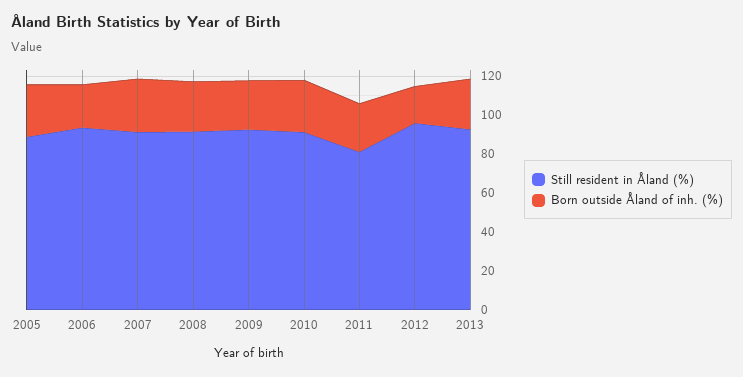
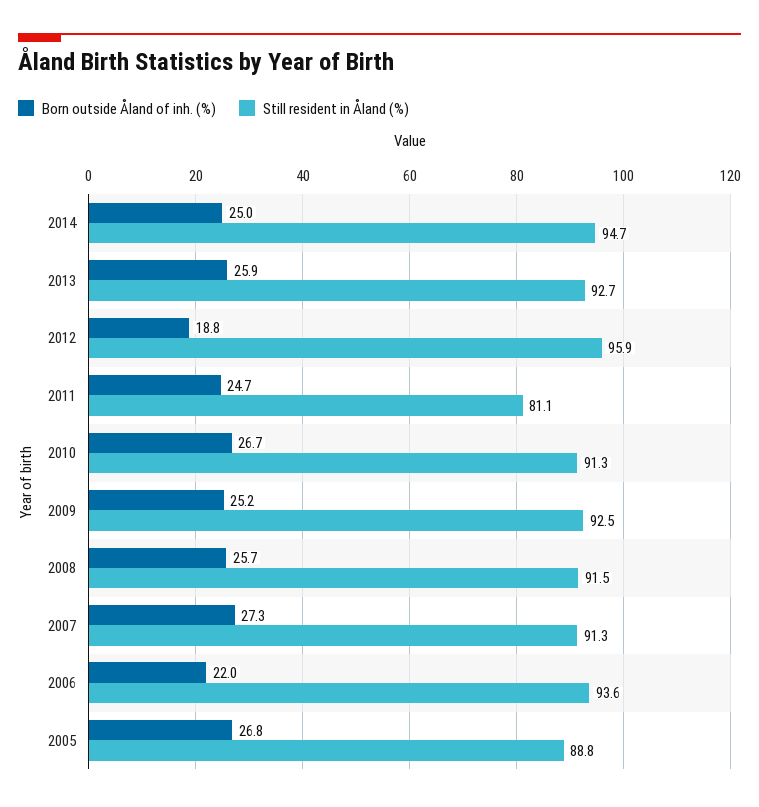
Born outside Åland of inh. (%), 2014: none -> 25
Still resident in Åland (%), 2014: none -> 94.7

